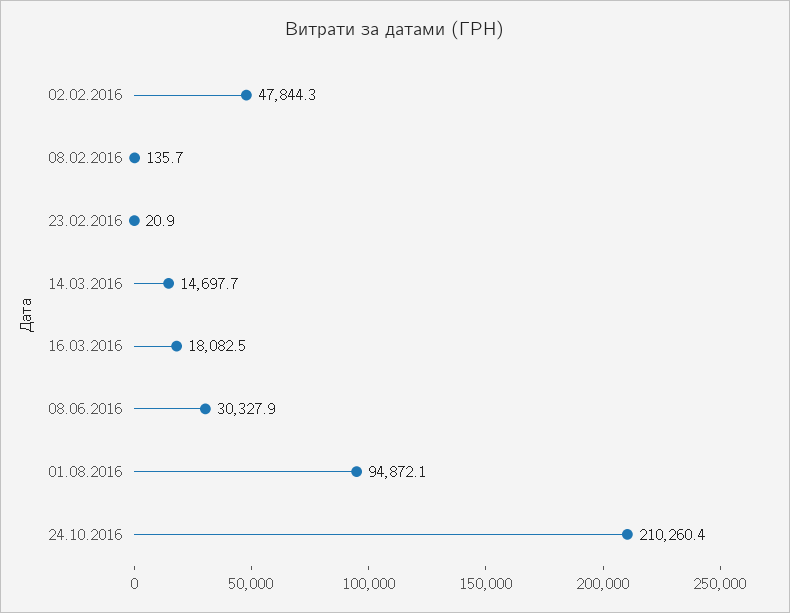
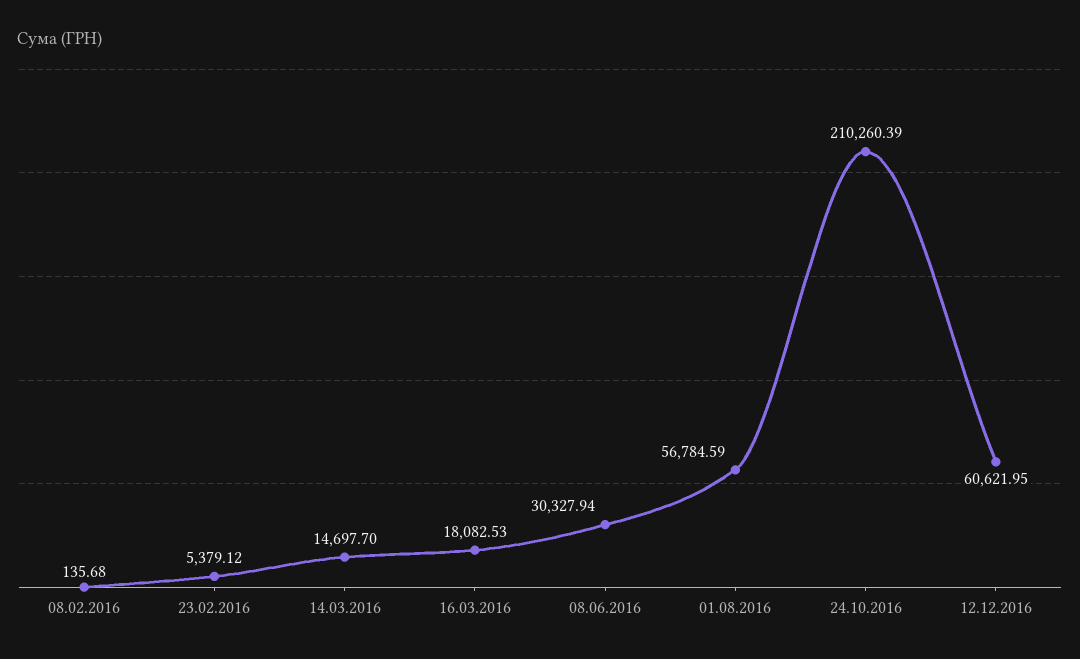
02.02.2016: 47844.3 -> none
23.02.2016: 20.9 -> 5379.12
01.08.2016: 94872.1 -> 56784.59
12.12.2016: none -> 60621.95

